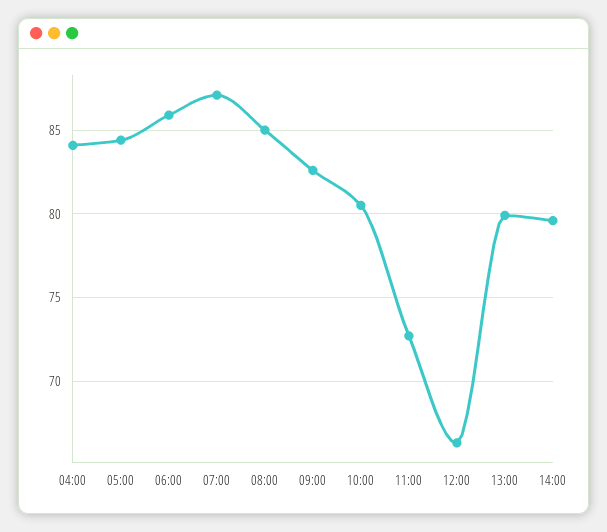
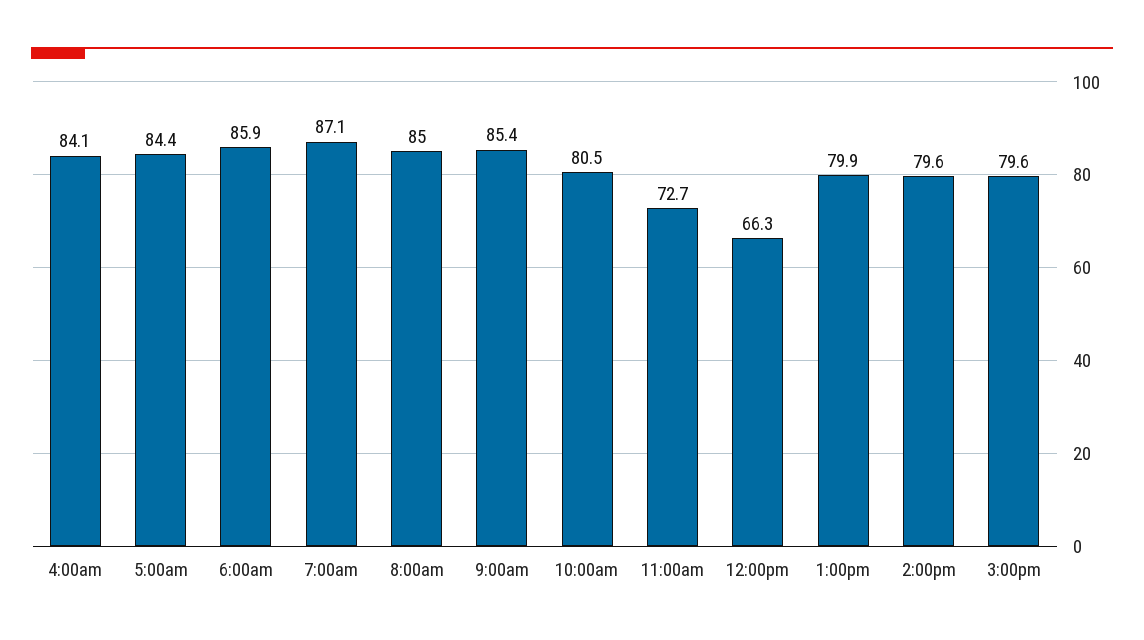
09:00: 82.5 -> 85.4
3:00pm: none -> 79.6

